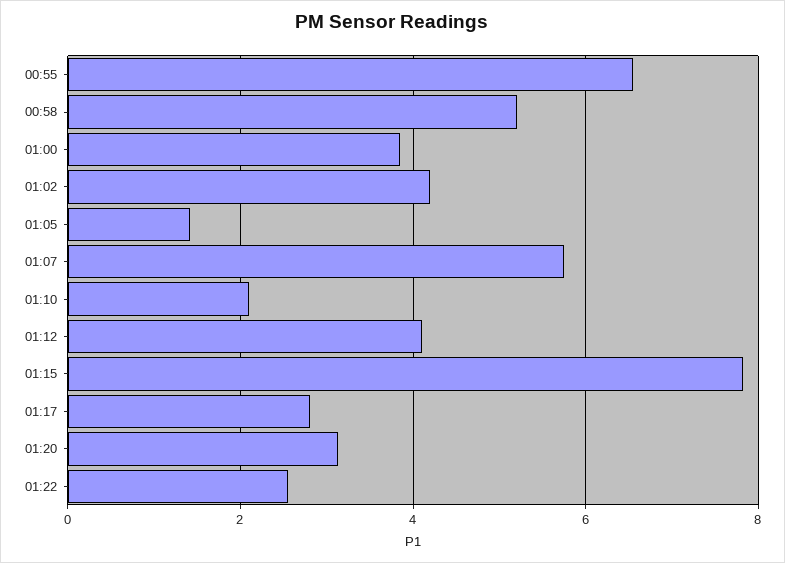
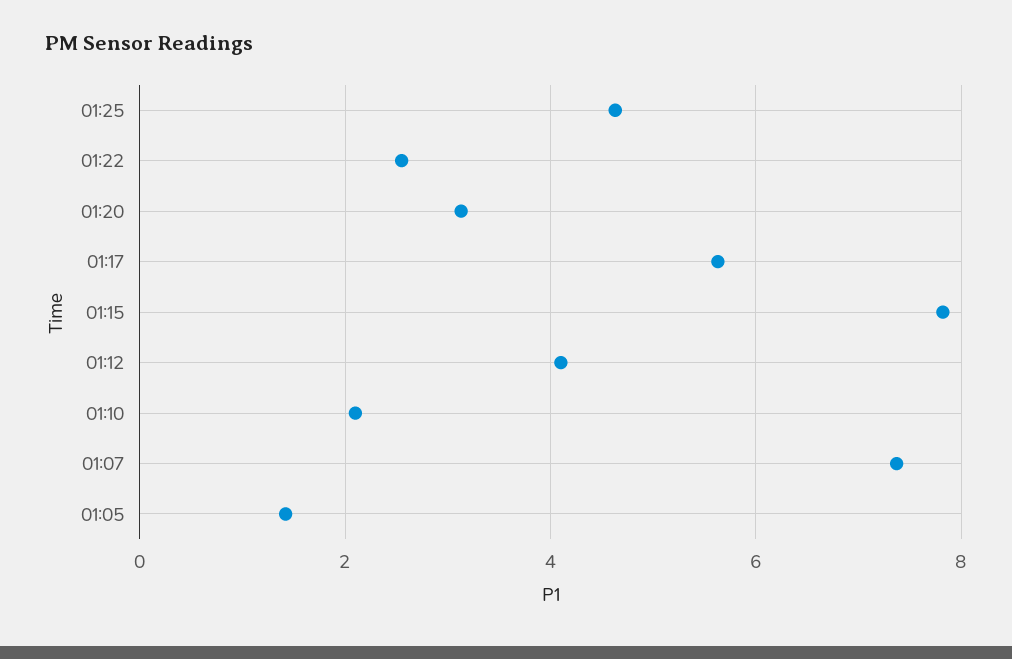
00:55: 6.6 -> none
00:58: 5.2 -> none
01:00: 3.8 -> none
01:02: 4.2 -> none
01:07: 5.8 -> 7.4
01:17: 2.8 -> 5.6
01:25: none -> 4.6

